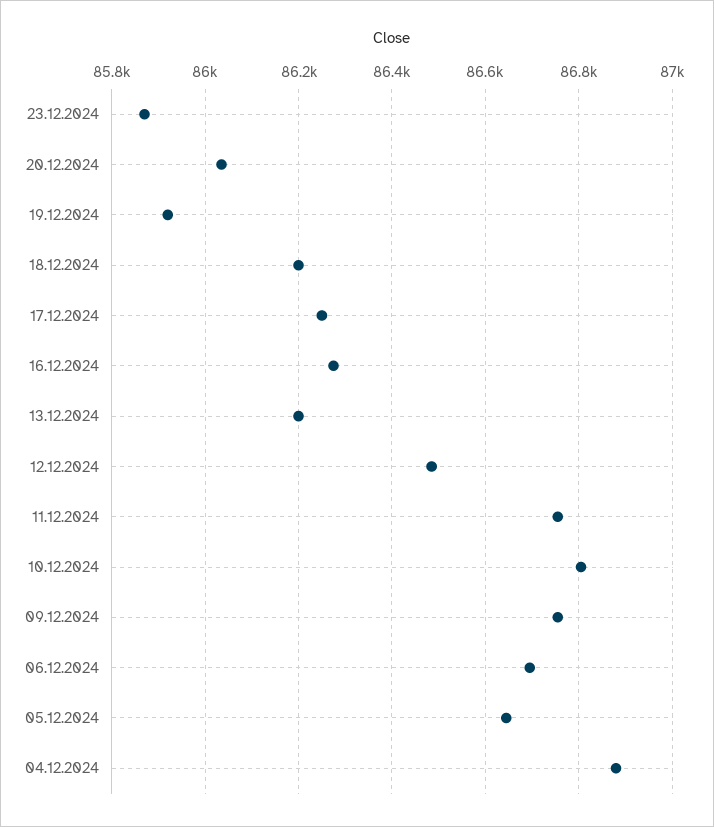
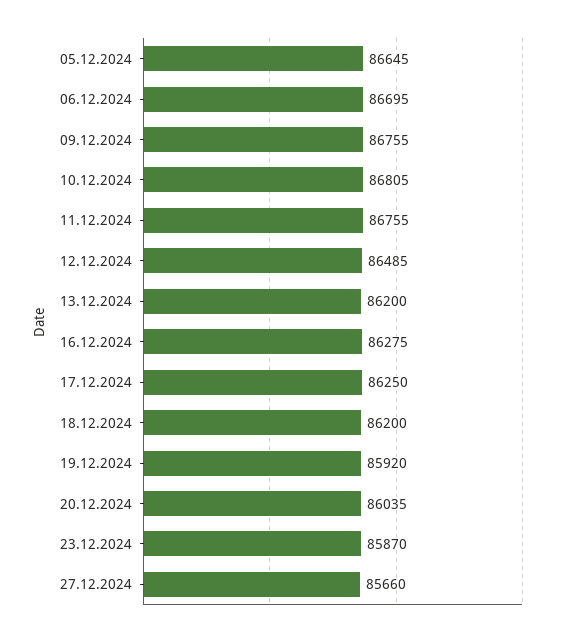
04.12.2024: 86880 -> none
27.12.2024: none -> 85660

